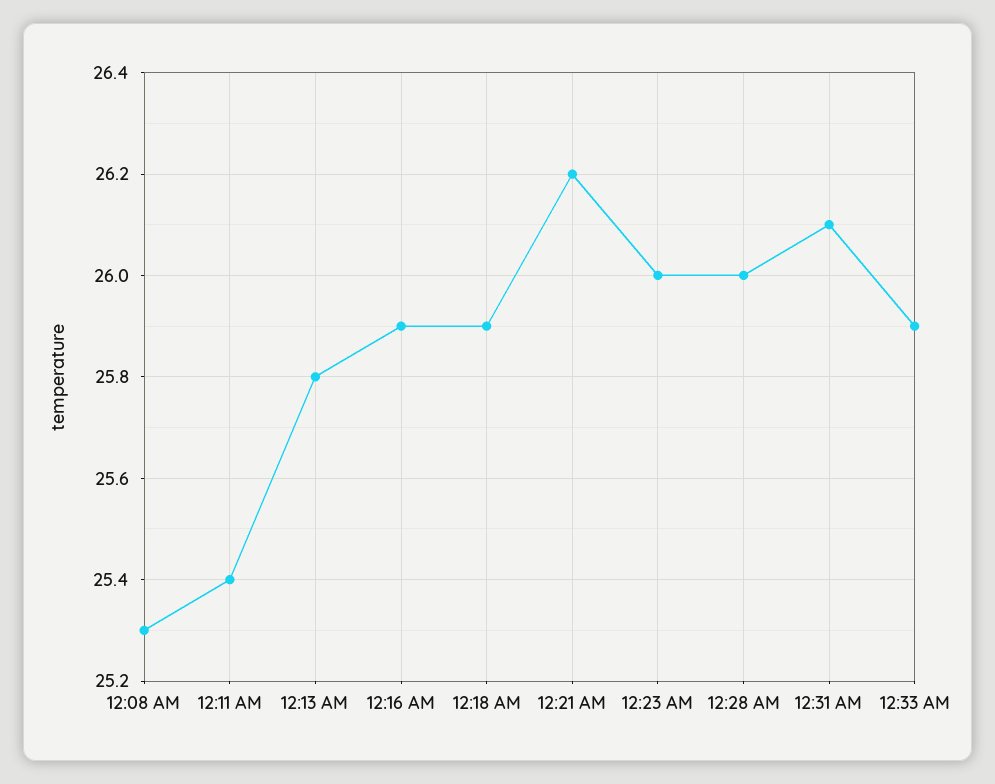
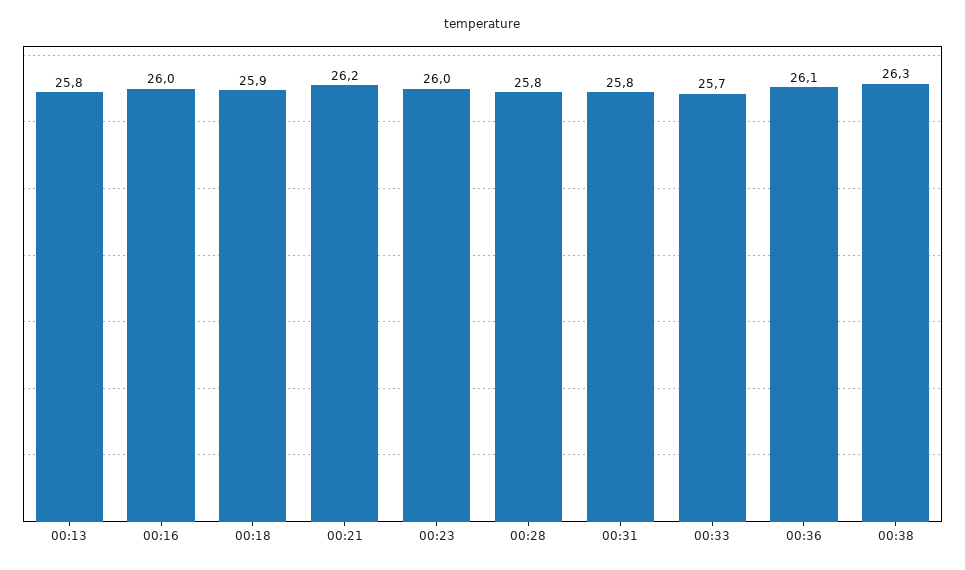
12:08 AM: 25.3 -> none
12:11 AM: 25.4 -> none
12:16 AM: 25.9 -> 26
12:28 AM: 26 -> 25.8
12:31 AM: 26.1 -> 25.8
12:33 AM: 25.9 -> 25.7
00:36: none -> 26.1
00:38: none -> 26.3

